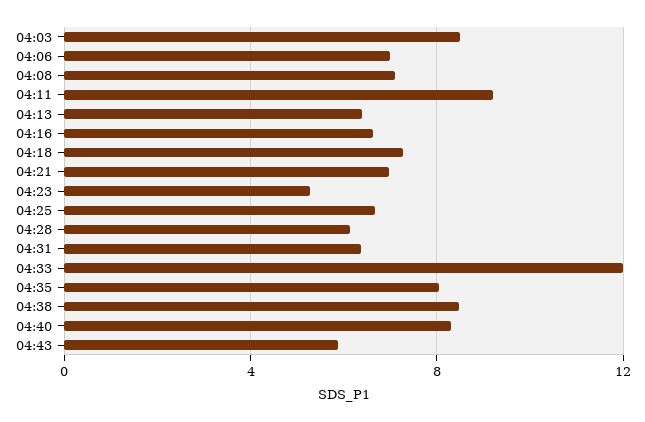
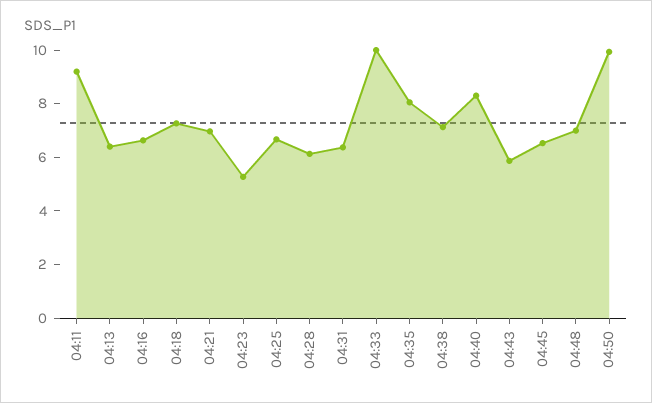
04:03: 8.5 -> none
04:06: 7 -> none
04:08: 7 -> none
04:33: 12 -> 10
04:38: 8.5 -> 7
04:45: none -> 6.5
04:48: none -> 7
04:50: none -> 10

